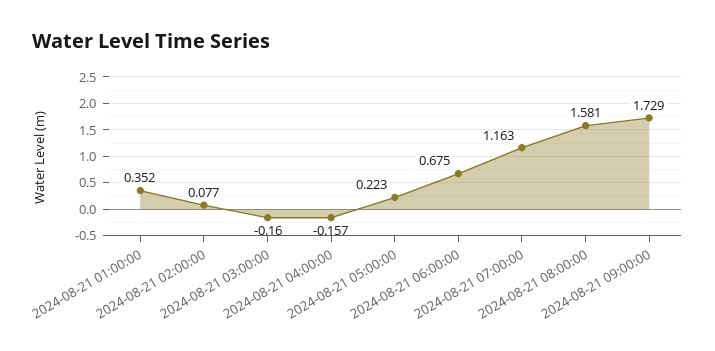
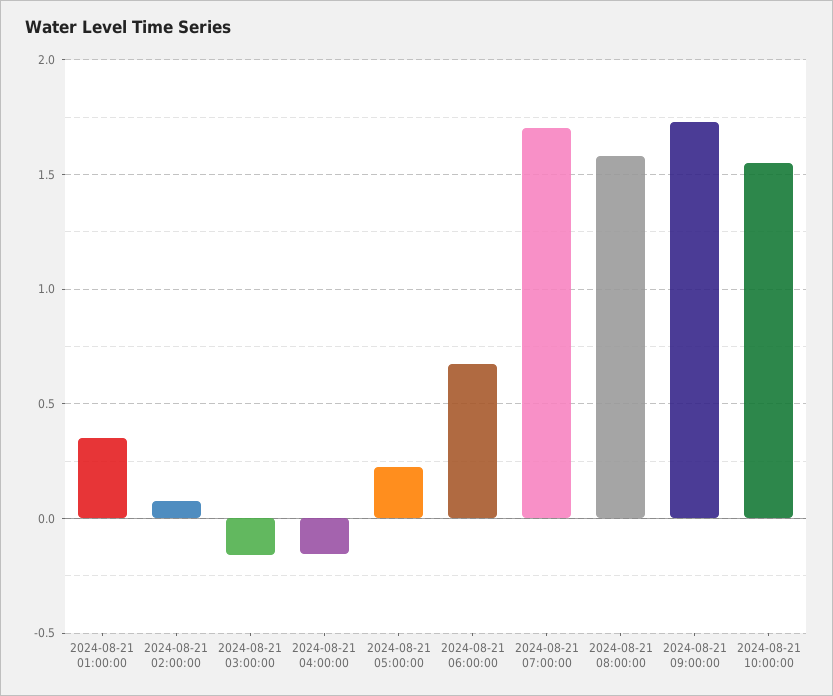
2024-08-21 07:00:00: 1.163 -> 1.7
2024-08-21 10:00:00: none -> 1.55

